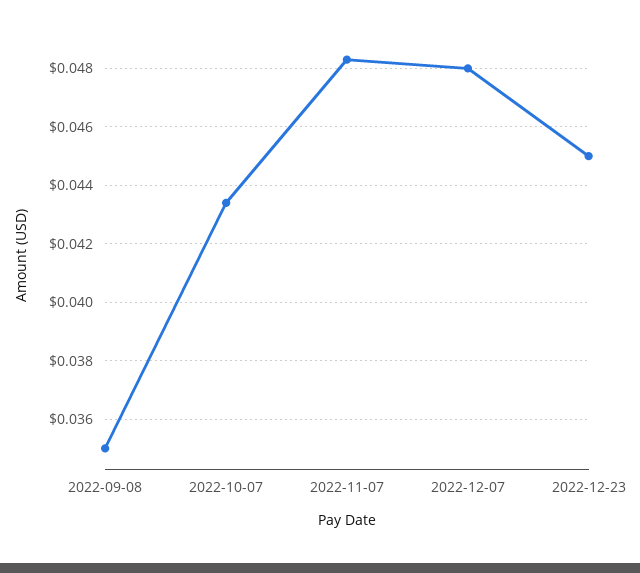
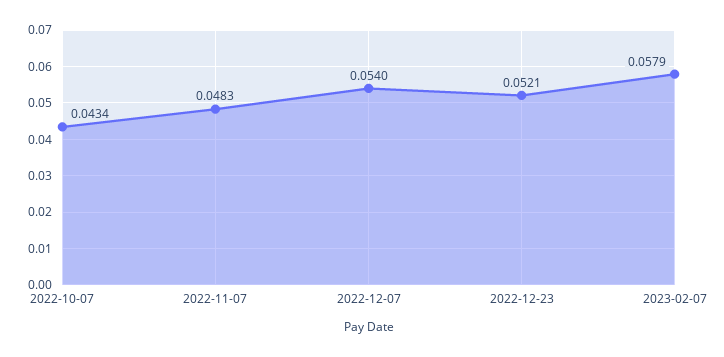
2022-09-08: 0.035 -> none
2022-12-07: 0.048 -> 0.054
2022-12-23: 0.045 -> 0.0521
2023-02-07: none -> 0.0579

